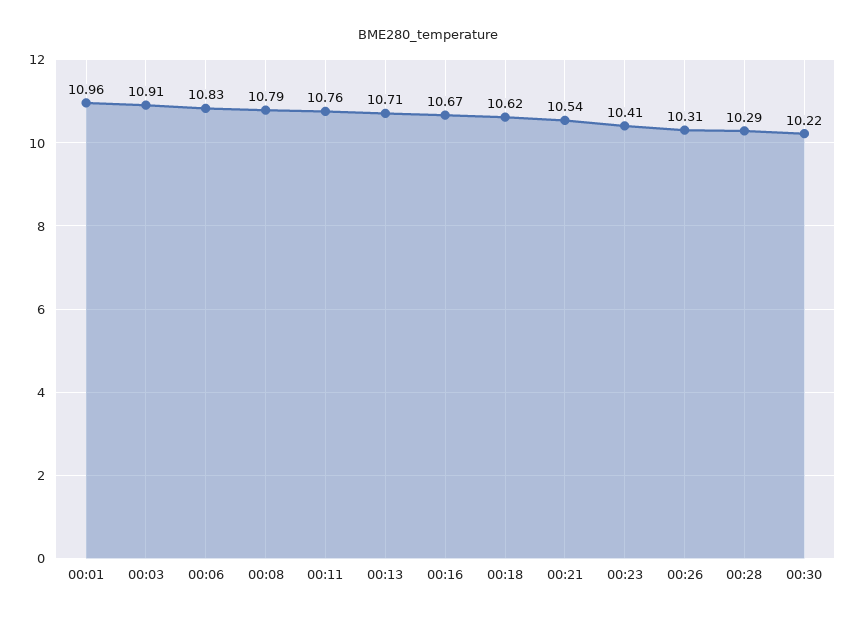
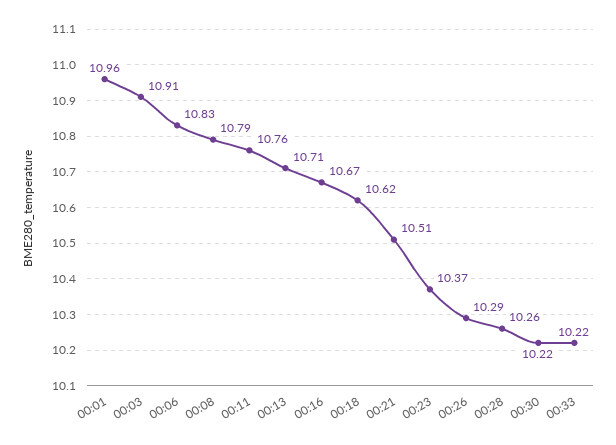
00:21: 10.54 -> 10.51
00:23: 10.41 -> 10.37
00:26: 10.31 -> 10.29
00:28: 10.29 -> 10.26
00:33: none -> 10.22

